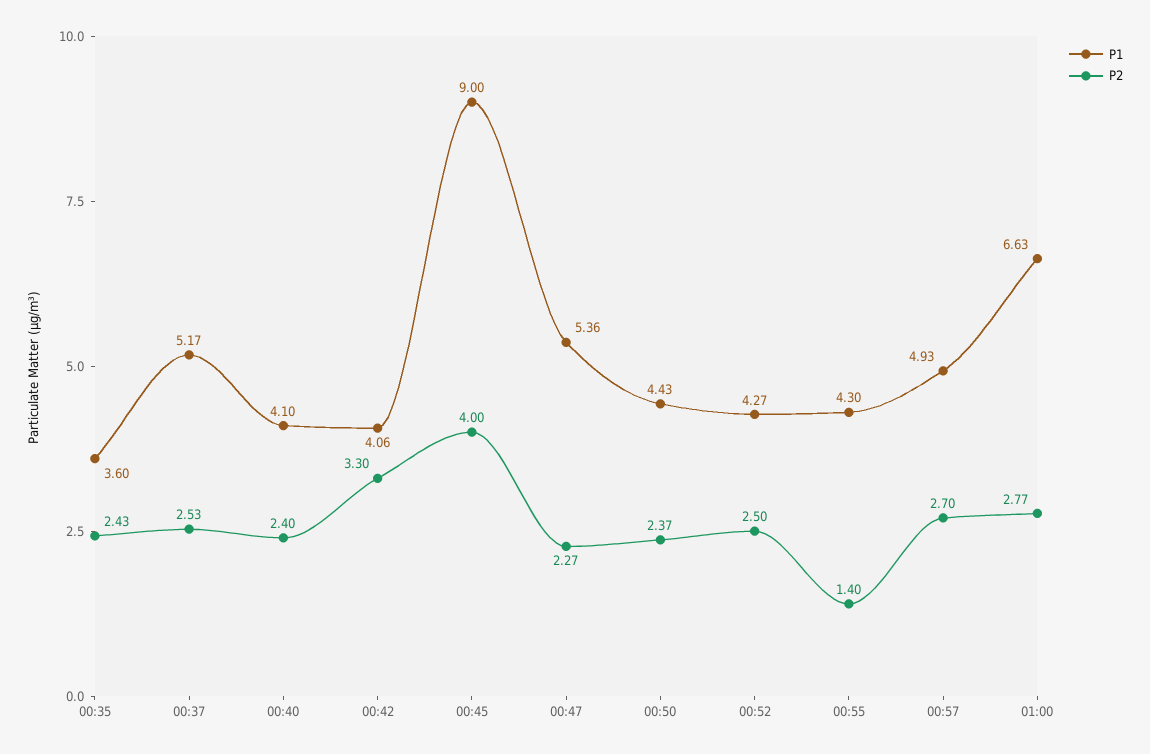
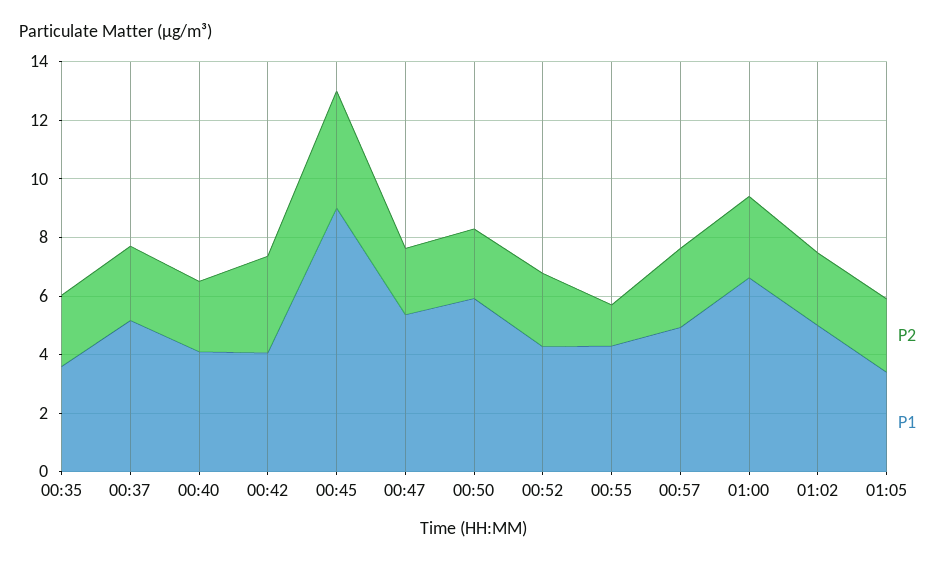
P1, 00:50: 4.43 -> 6
P2, 01:02: none -> 2.5
P1, 01:02: none -> 5
P2, 01:05: none -> 2.5
P1, 01:05: none -> 3.5

